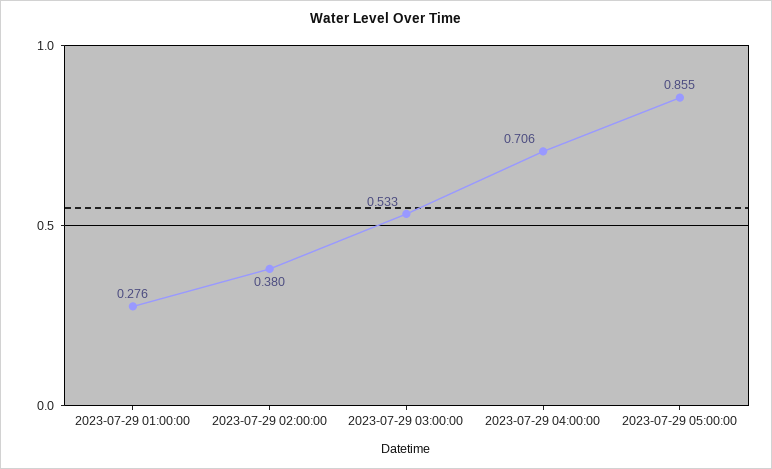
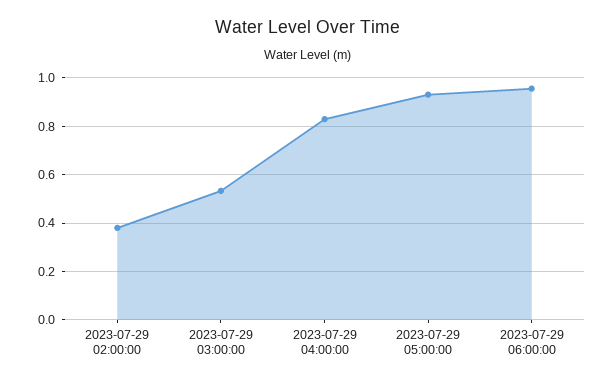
2023-07-29 01:00:00: 0.276 -> none
2023-07-29 04:00:00: 0.706 -> 0.825
2023-07-29 05:00:00: 0.855 -> 0.925
2023-07-29 06:00:00: none -> 0.95

